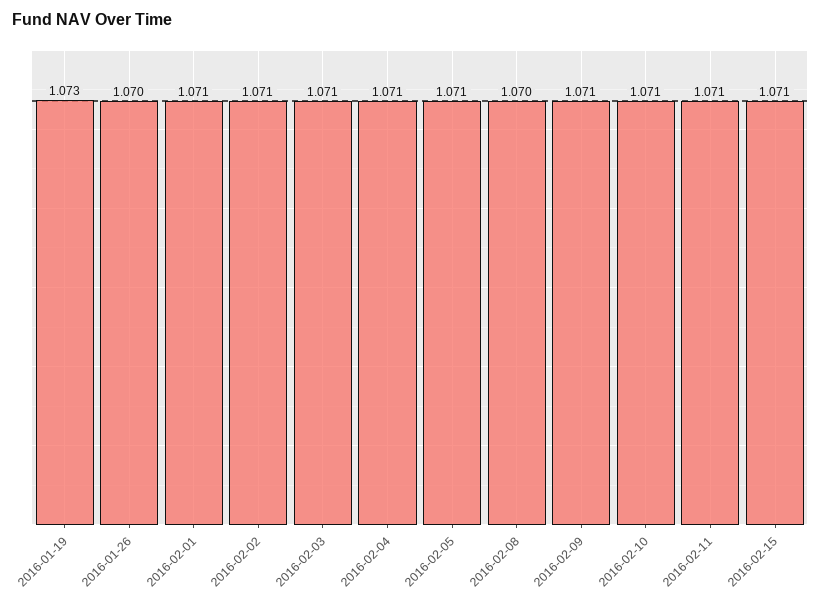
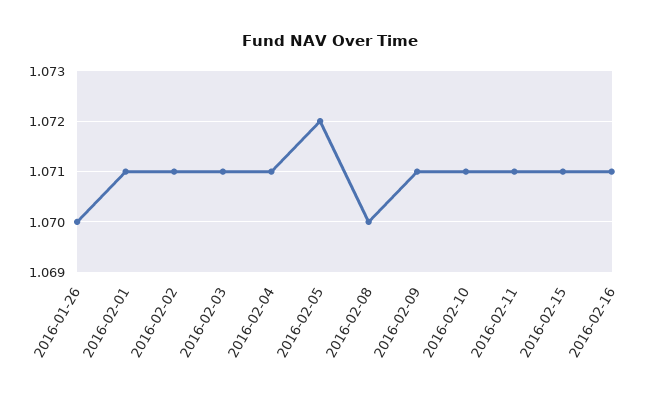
2016-01-19: 1.073 -> none
2016-02-05: 1.071 -> 1.072
2016-02-16: none -> 1.071

